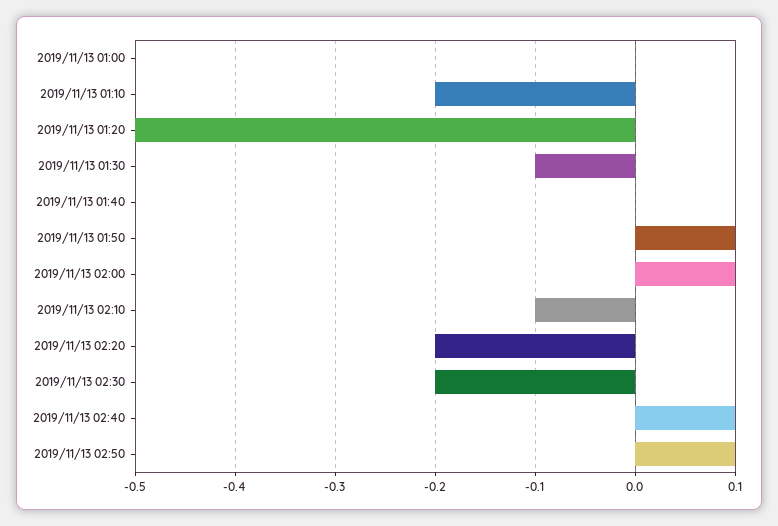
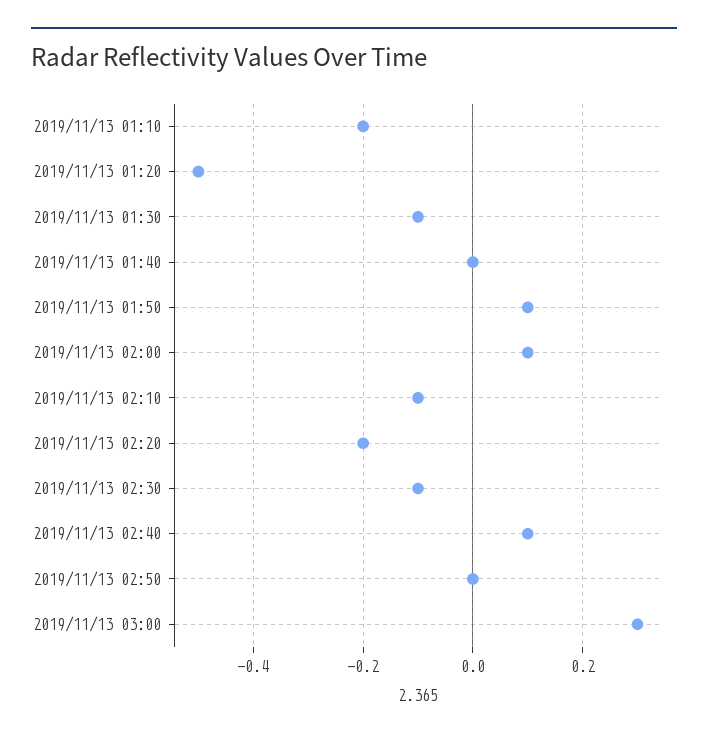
2019/11/13 01:00: 0 -> none
2019/11/13 02:30: -0.2 -> -0.1
2019/11/13 02:50: 0.1 -> 0
2019/11/13 03:00: none -> 0.3

